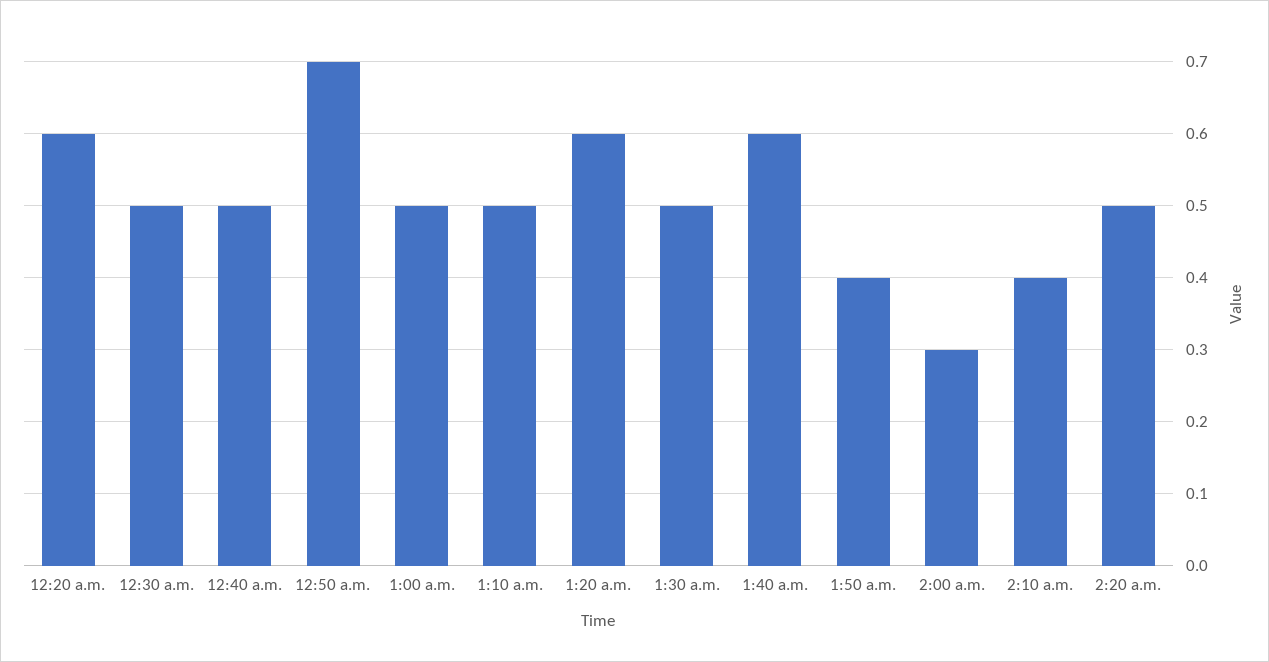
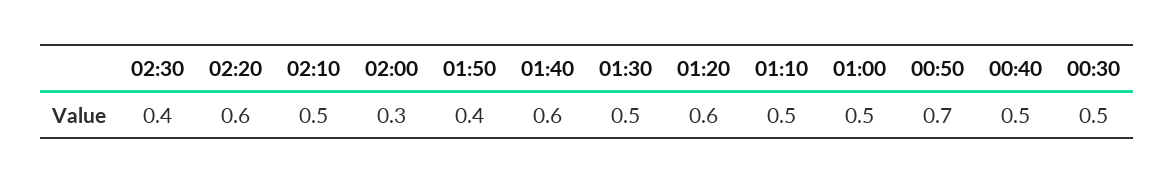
12:20 a.m.: 0.6 -> none
2:10 a.m.: 0.4 -> 0.5
2:20 a.m.: 0.5 -> 0.6
02:30: none -> 0.4

